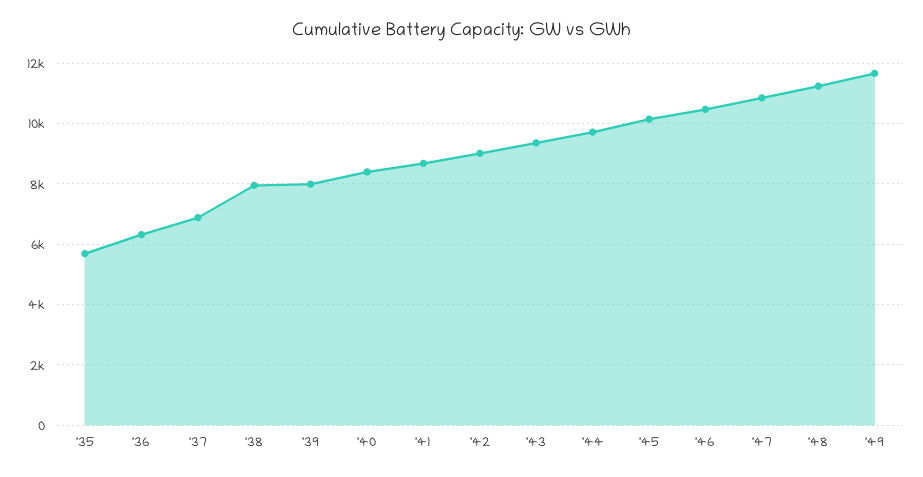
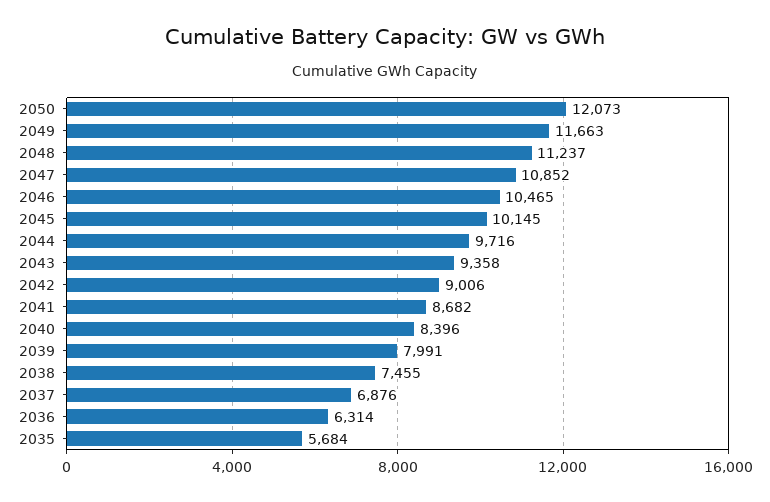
'38: 8000 -> 7455
2050: none -> 12073

